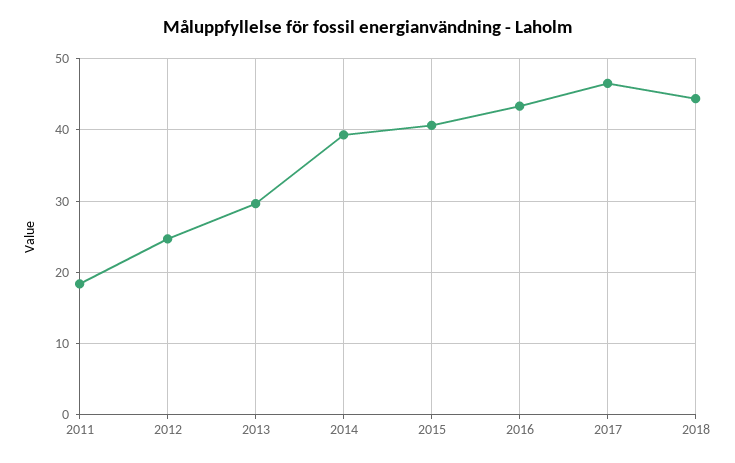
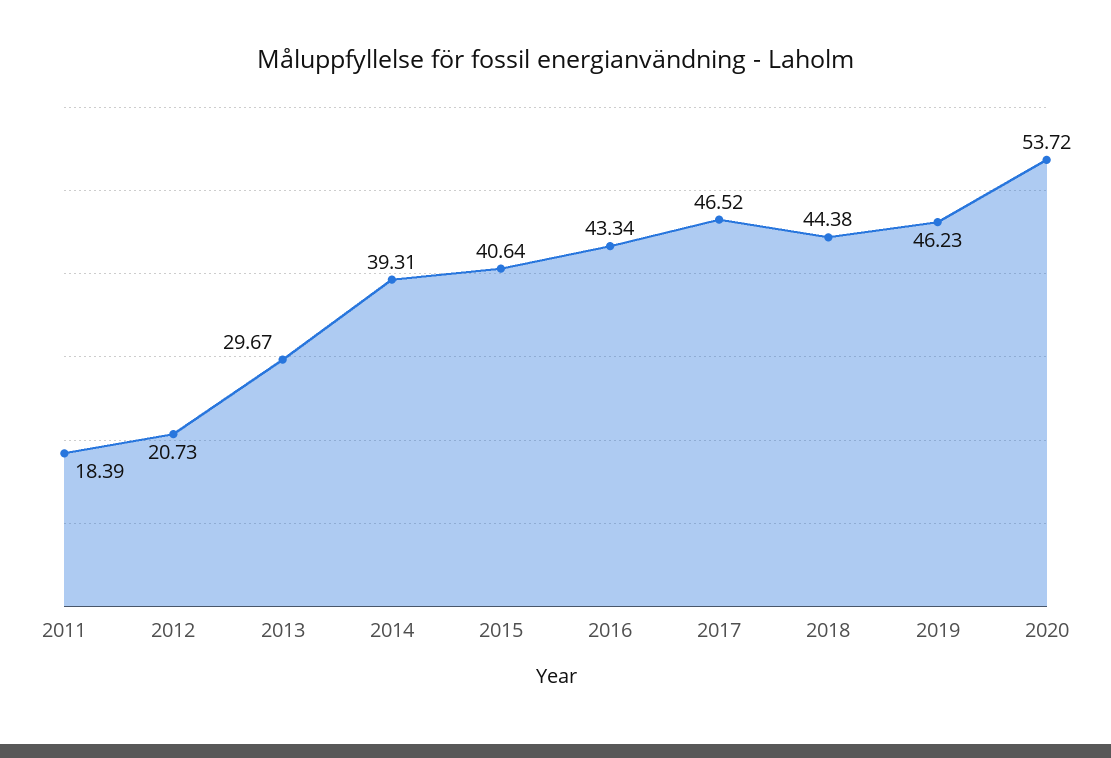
2012: 25 -> 20.73
2019: none -> 46.23
2020: none -> 53.72

